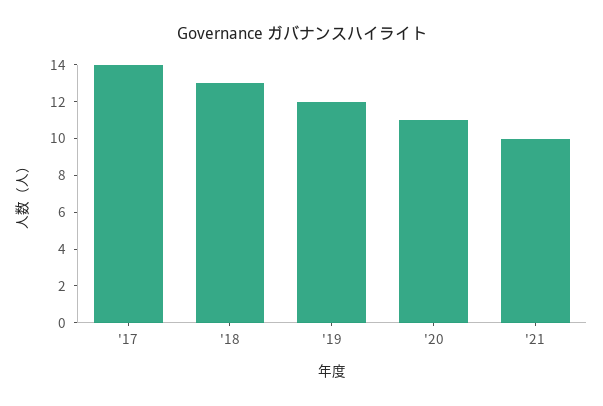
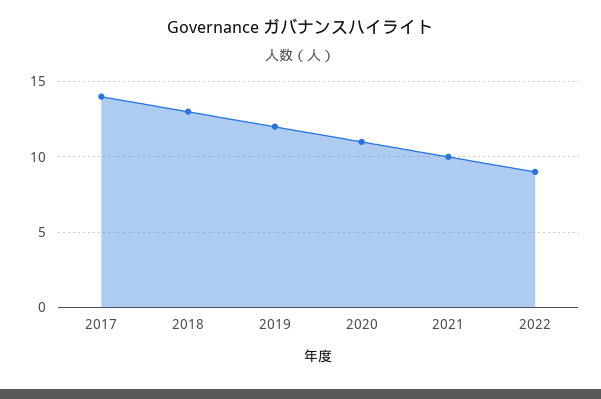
2022: none -> 9

